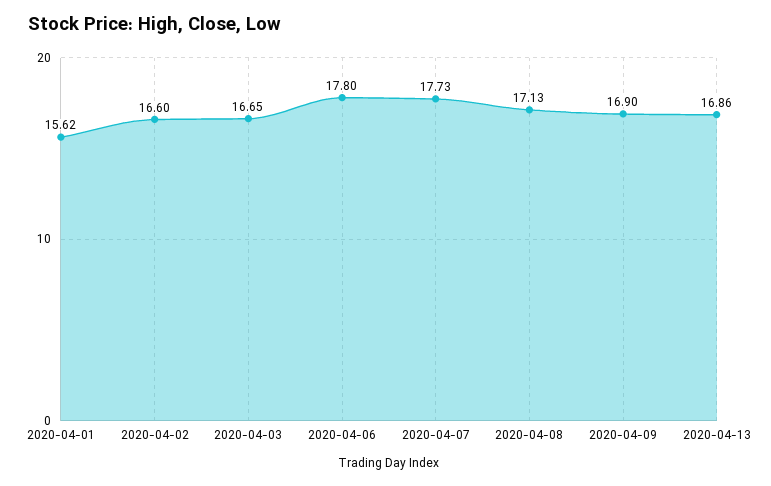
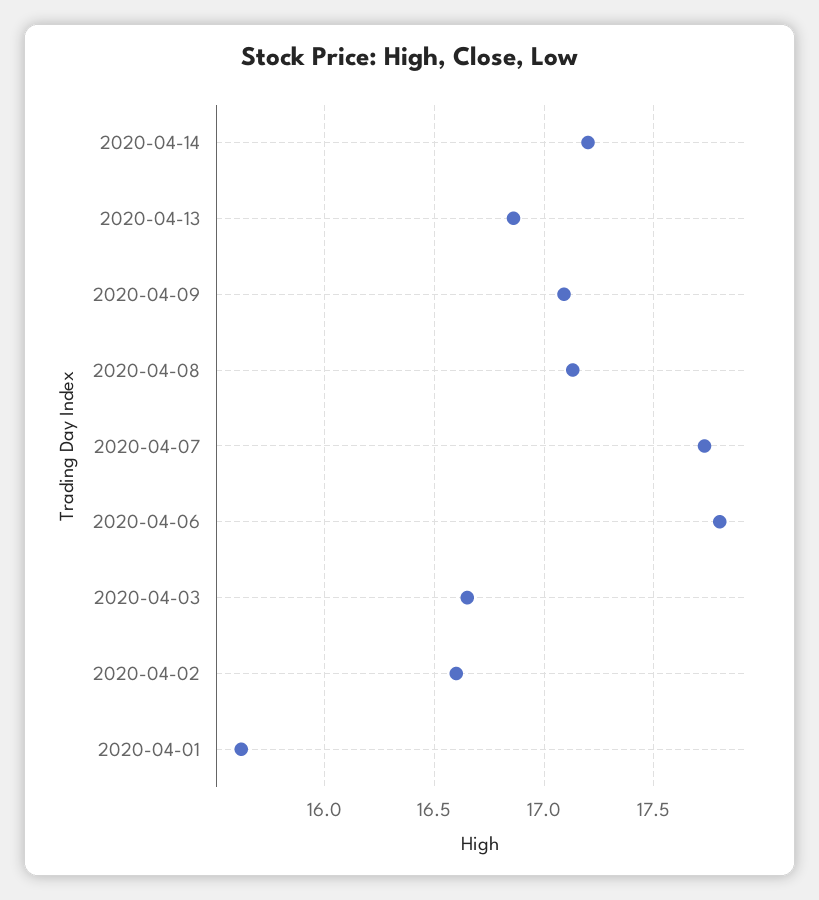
2020-04-09: 16.9 -> 17.1
2020-04-14: none -> 17.2

